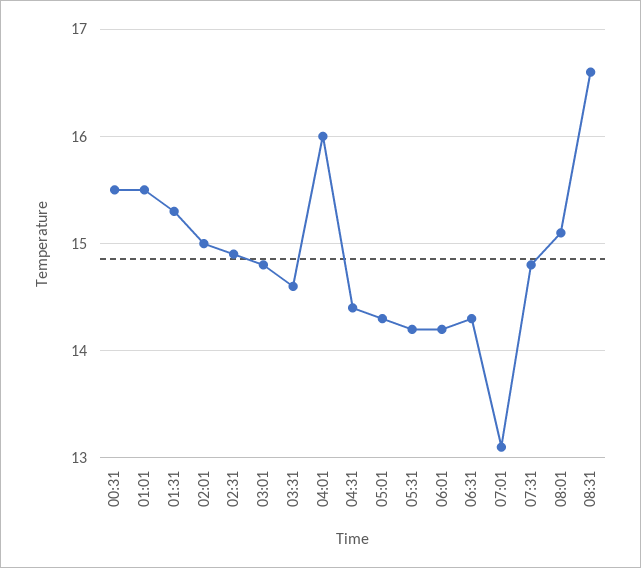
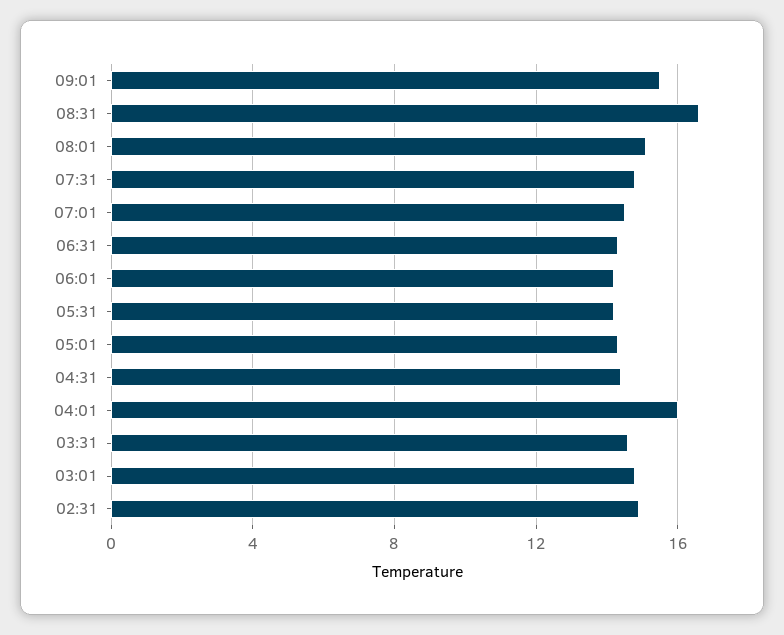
00:31: 15.5 -> none
01:01: 15.5 -> none
01:31: 15.3 -> none
02:01: 15 -> none
07:01: 13.1 -> 14.5
09:01: none -> 15.5

